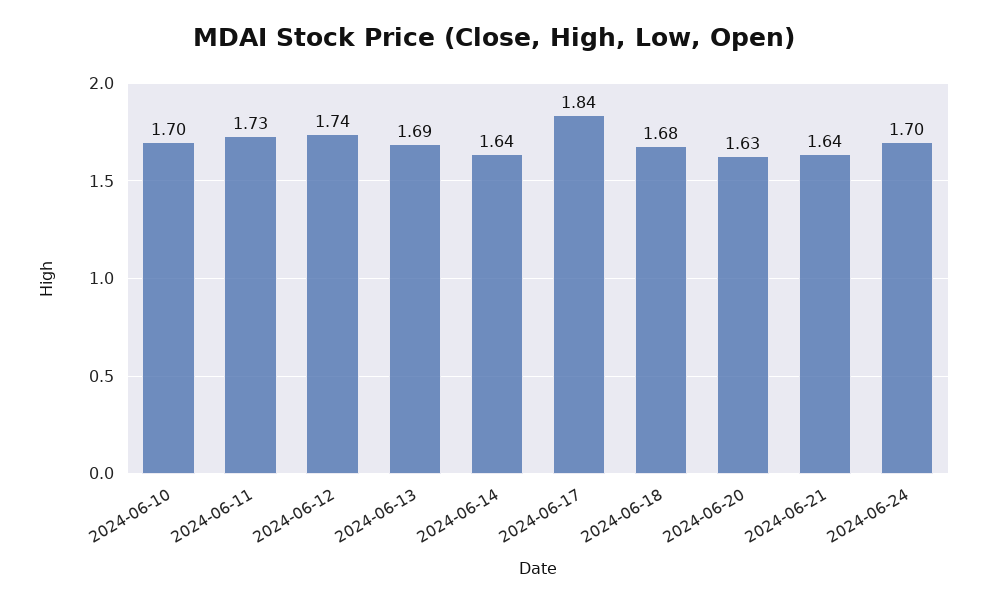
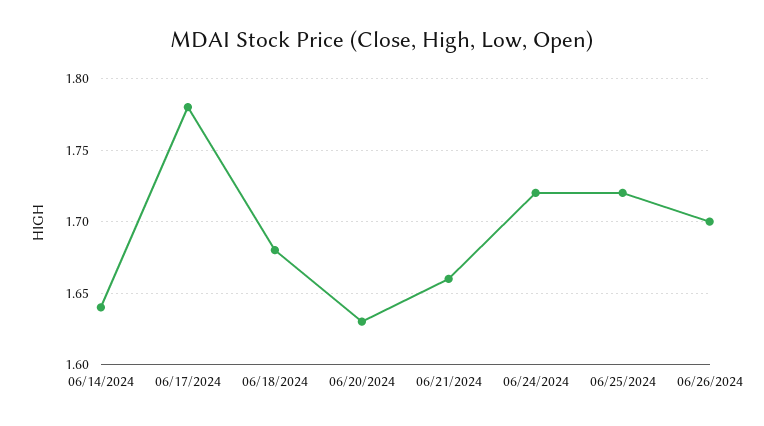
2024-06-10: 1.7 -> none
2024-06-11: 1.73 -> none
2024-06-12: 1.74 -> none
2024-06-13: 1.69 -> none
2024-06-17: 1.84 -> 1.78
2024-06-21: 1.64 -> 1.66
2024-06-24: 1.7 -> 1.72
06/25/2024: none -> 1.72
06/26/2024: none -> 1.7

